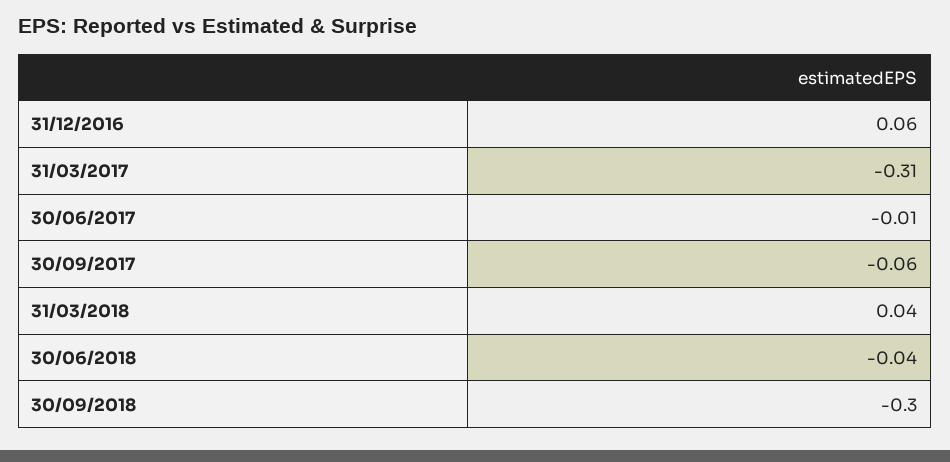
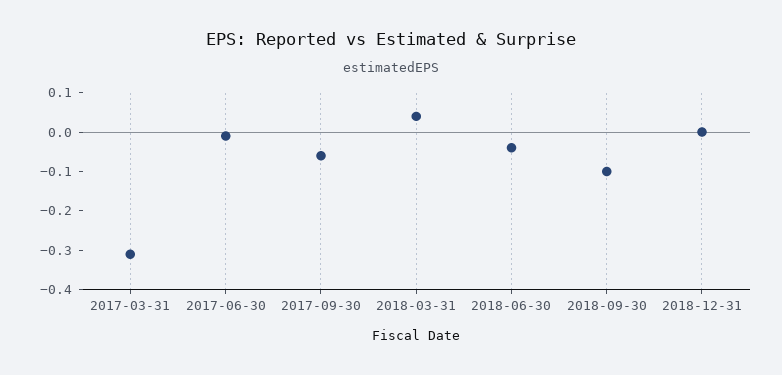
31/12/2016: 0.06 -> none
30/09/2018: -0.3 -> -0.1
2018-12-31: none -> 0

